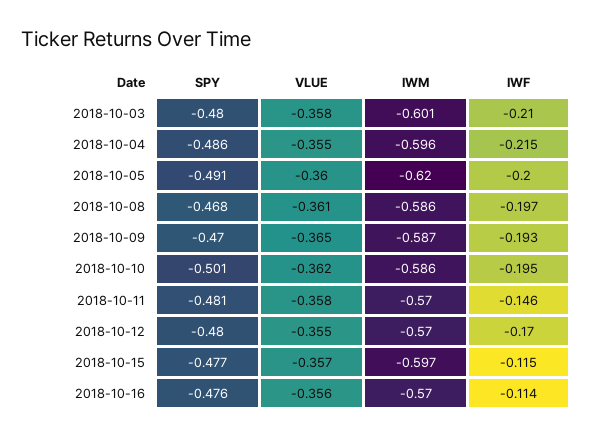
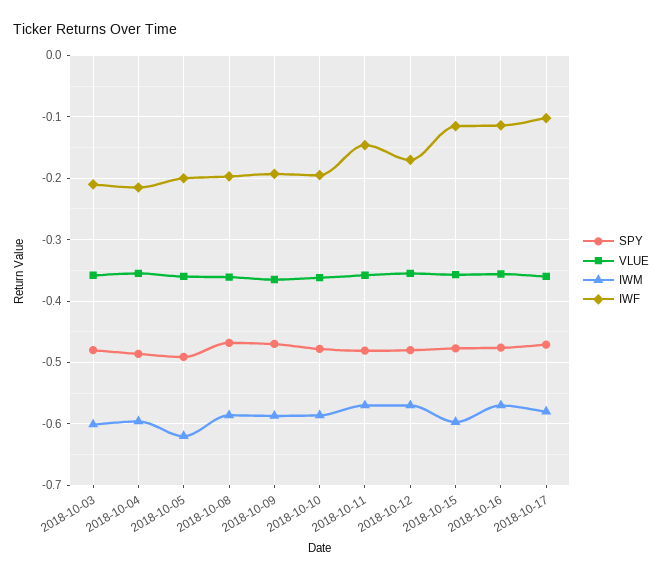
SPY, 2018-10-10: -0.501 -> -0.48
SPY, 2018-10-17: none -> -0.47
VLUE, 2018-10-17: none -> -0.36
IWM, 2018-10-17: none -> -0.58
IWF, 2018-10-17: none -> -0.1

